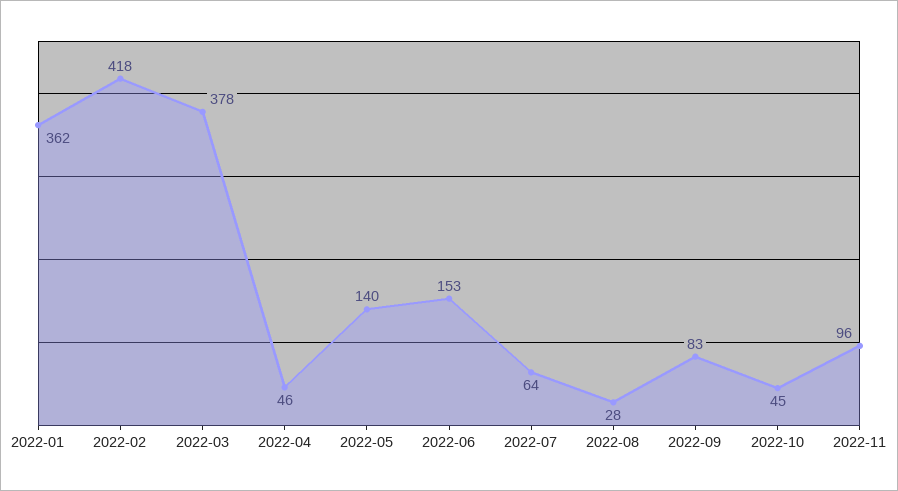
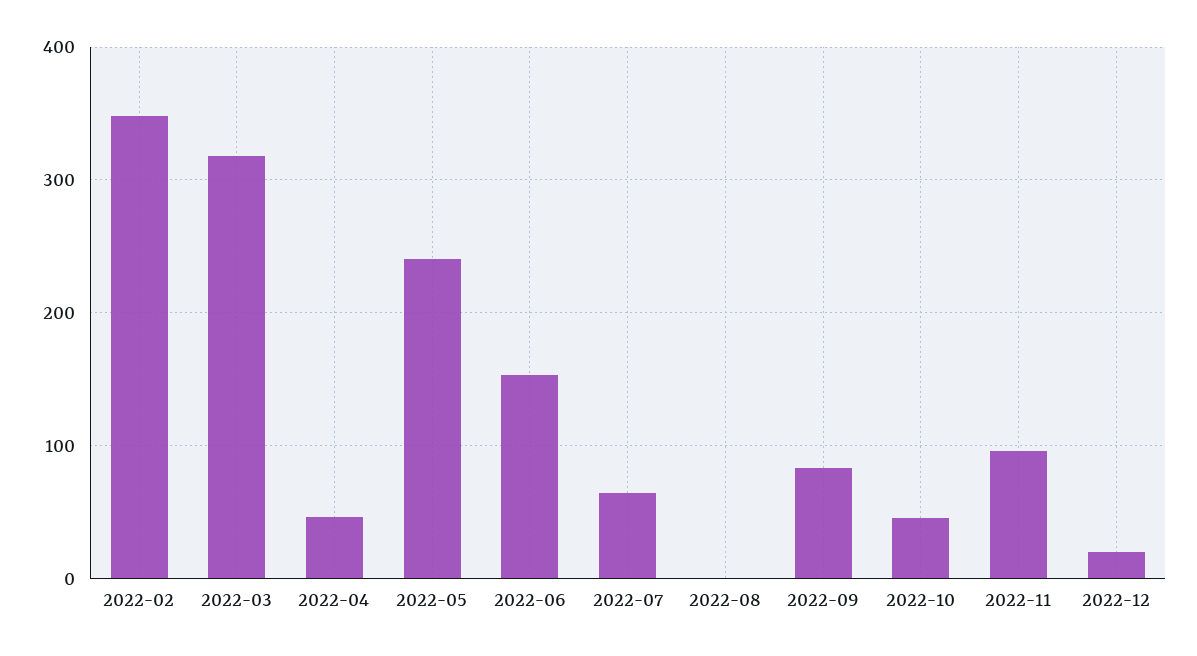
2022-01: 362 -> none
2022-02: 418 -> 350
2022-03: 378 -> 320
2022-05: 140 -> 240
2022-08: 28 -> 0
2022-12: none -> 20

